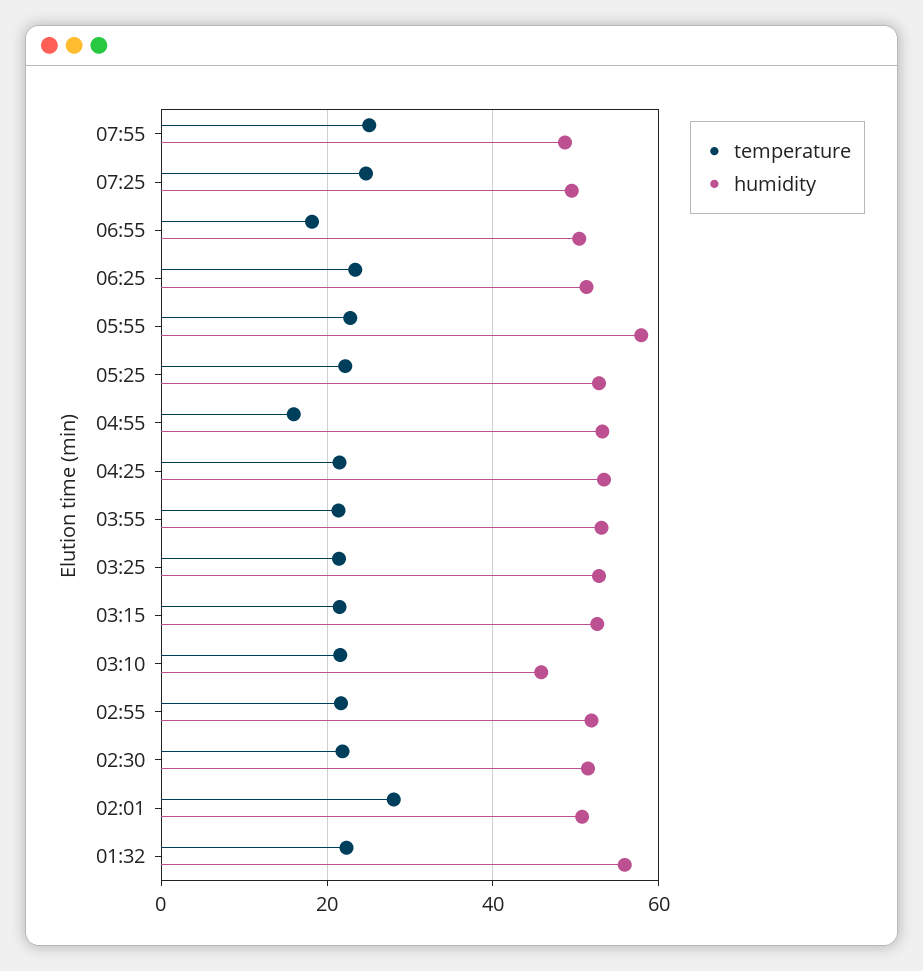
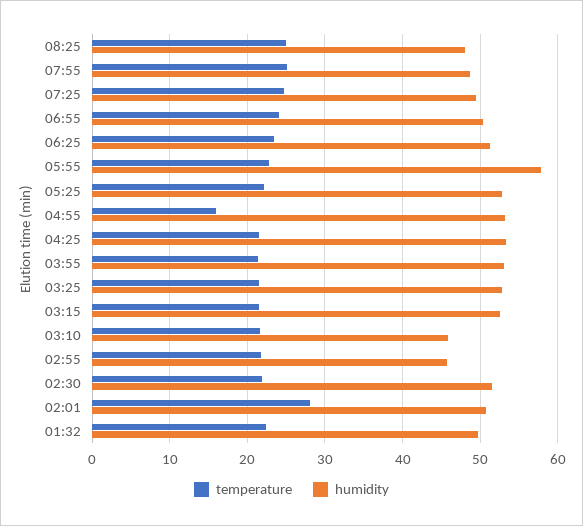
temperature, 06:55: 18 -> 24
humidity, 02:55: 52 -> 46
humidity, 01:32: 56 -> 50
temperature, 08:25: none -> 25
humidity, 08:25: none -> 48

